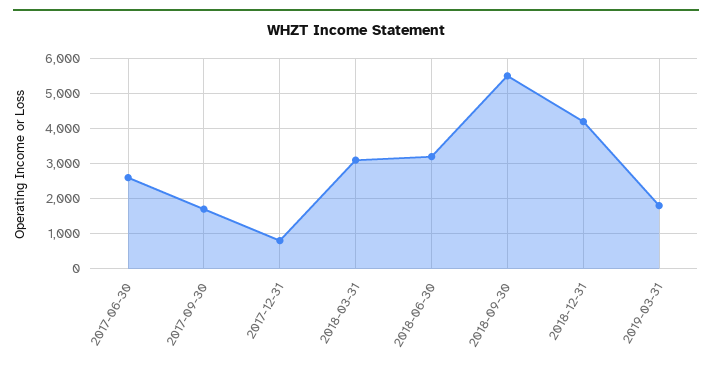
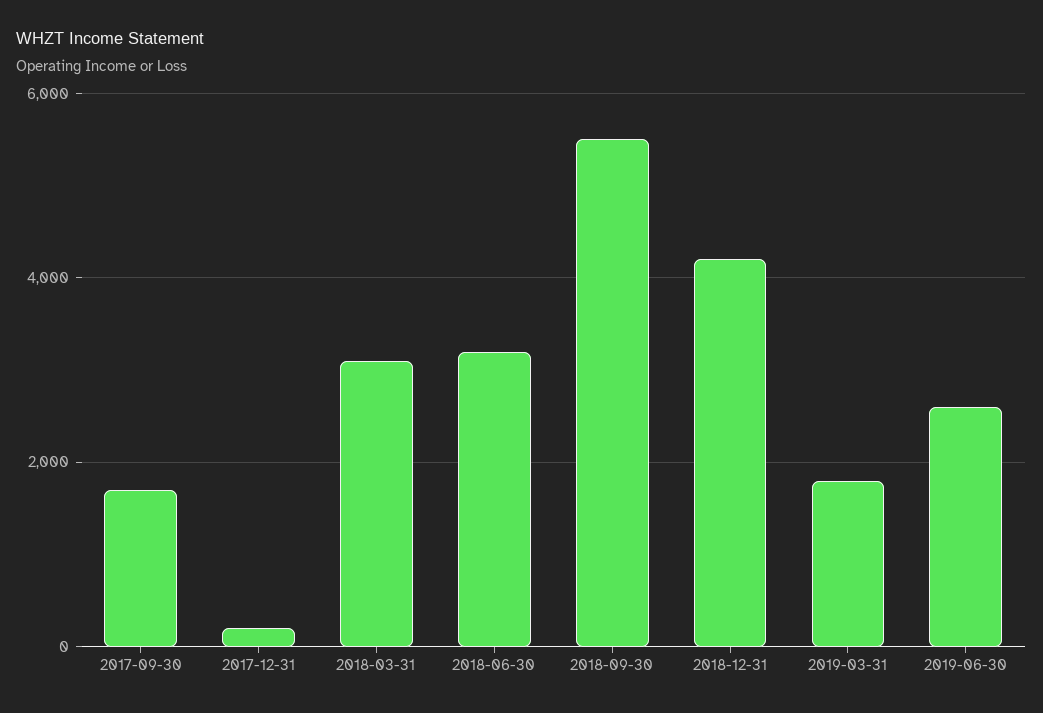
2017-06-30: 2600 -> none
2017-12-31: 800 -> 200
2019-06-30: none -> 2600

